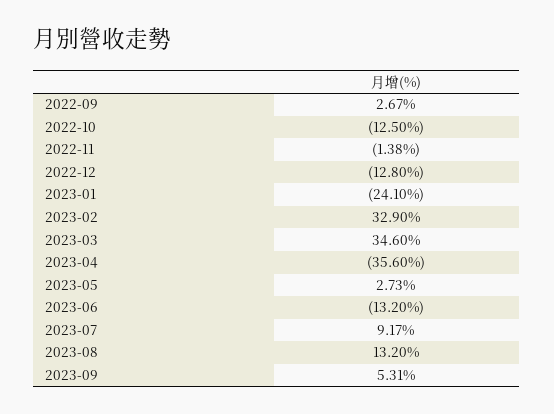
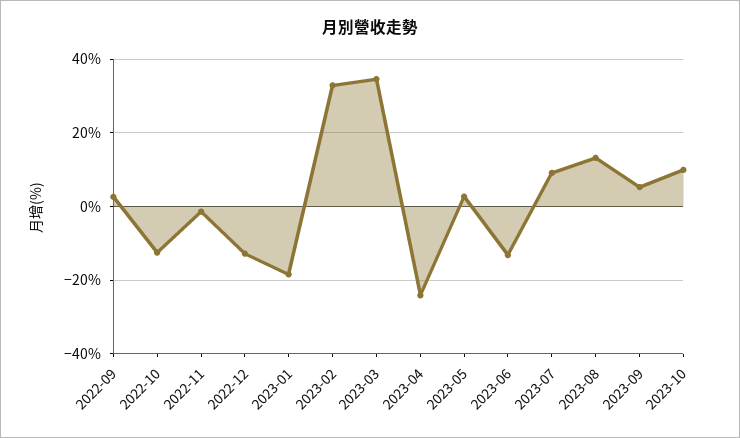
2023-01: -24.1 -> -18
2023-04: -35.6 -> -24
2023-10: none -> 10

